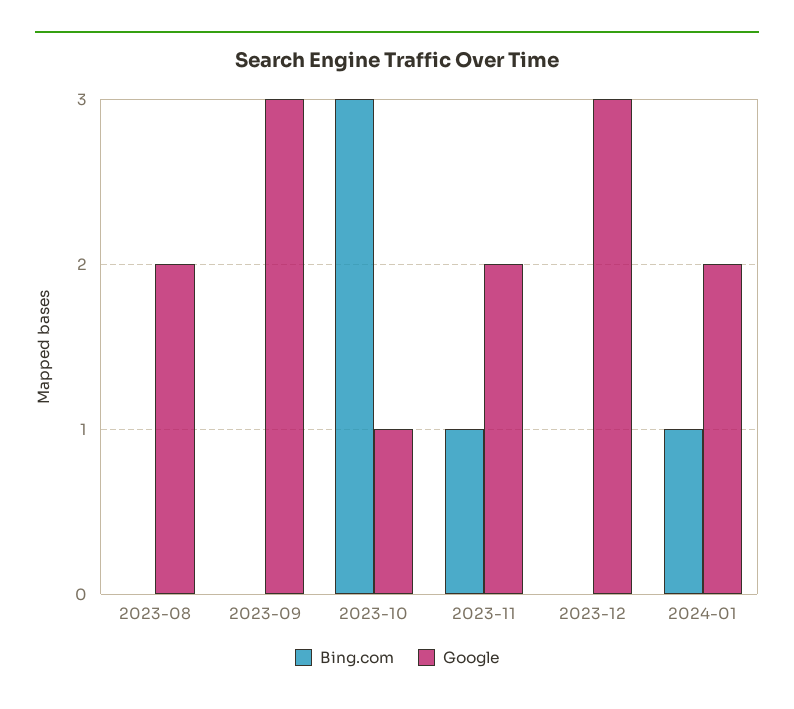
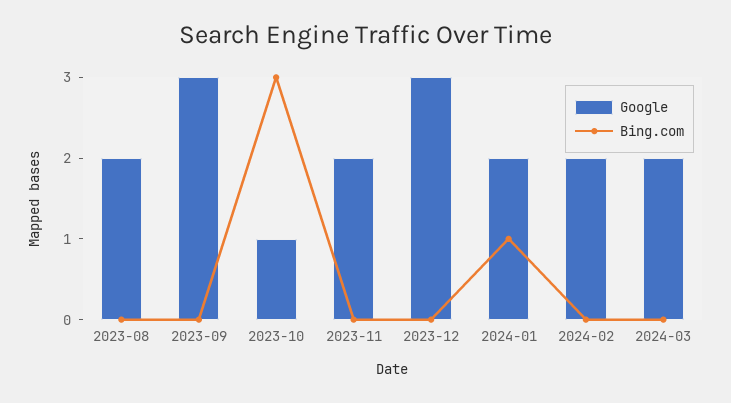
Bing.com, 2023-11: 1 -> 0
Google, 2024-02: none -> 2
Bing.com, 2024-02: none -> 0
Google, 2024-03: none -> 2
Bing.com, 2024-03: none -> 0

